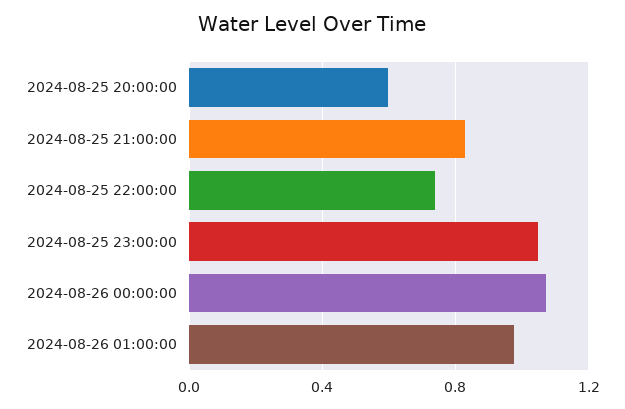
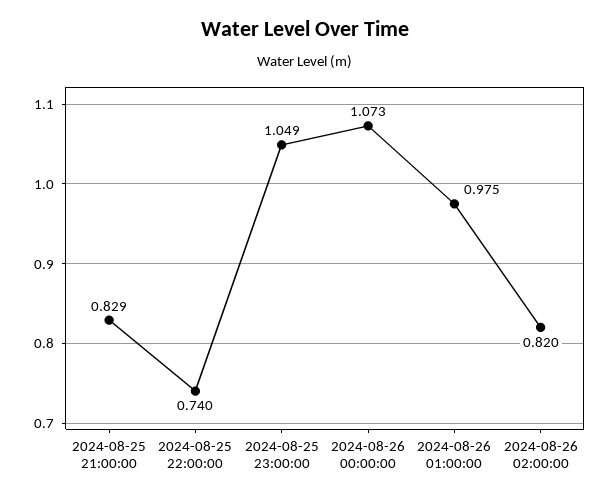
2024-08-25 20:00:00: 0.6 -> none
2024-08-26 02:00:00: none -> 0.82

